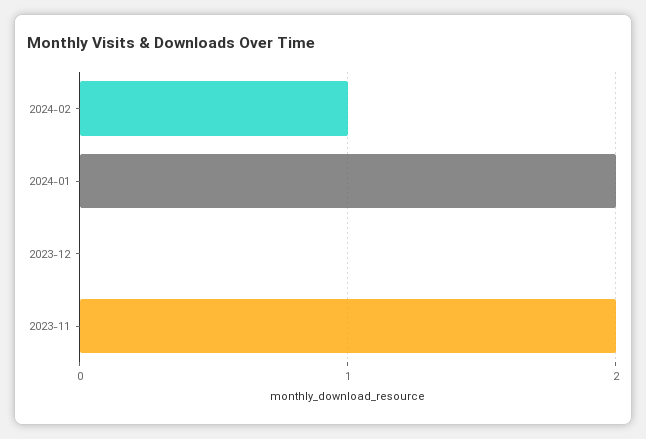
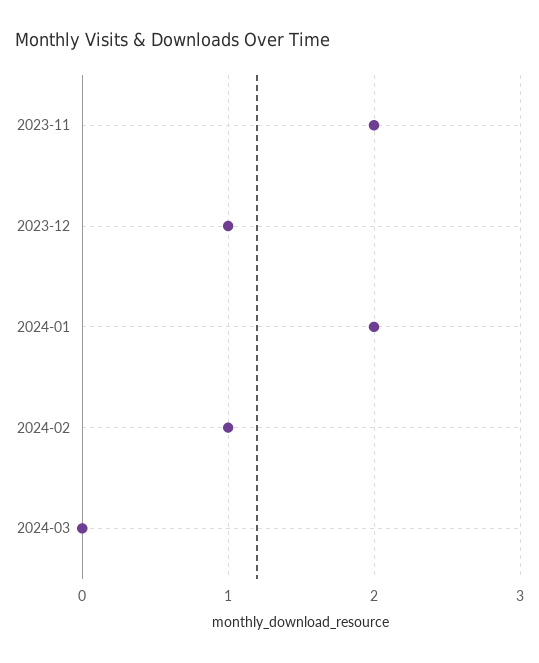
2023-12: 0 -> 1
2024-03: none -> 0

